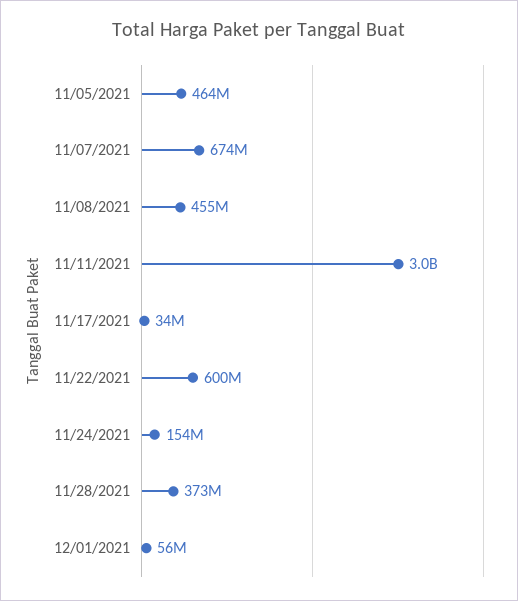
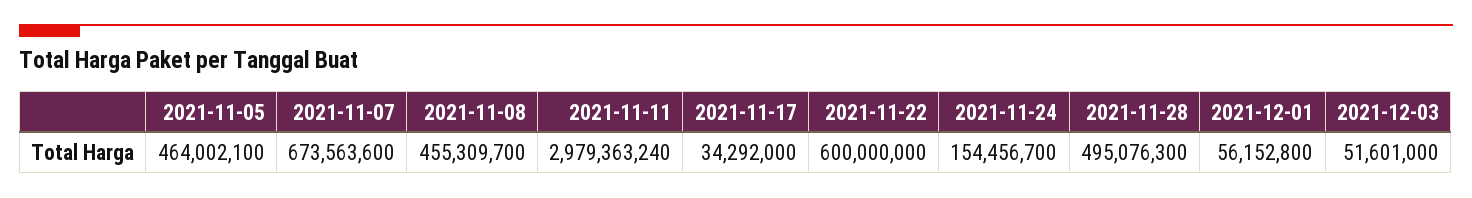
11/28/2021: 373000000 -> 495076300
2021-12-03: none -> 51601000

